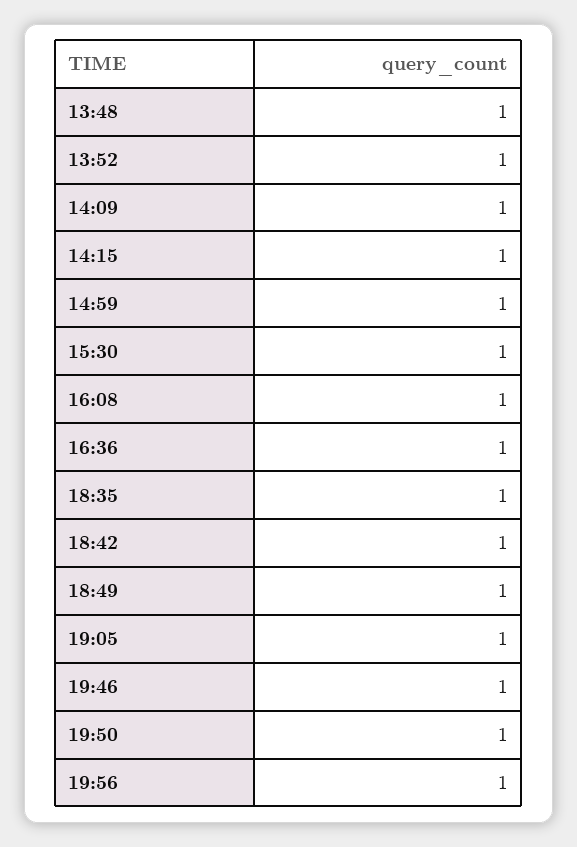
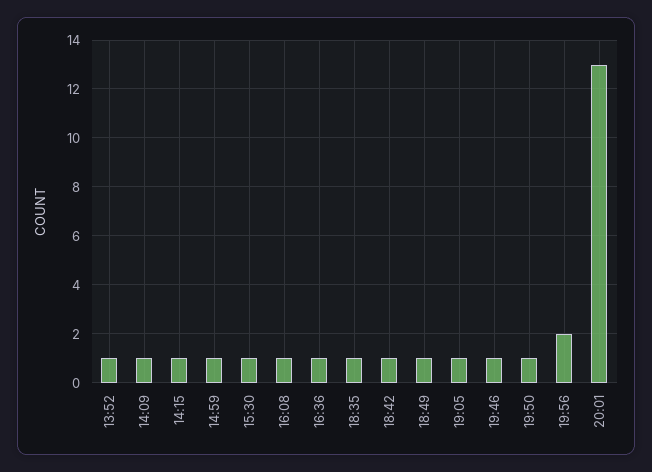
13:48: 1 -> none
19:56: 1 -> 2
20:01: none -> 13

